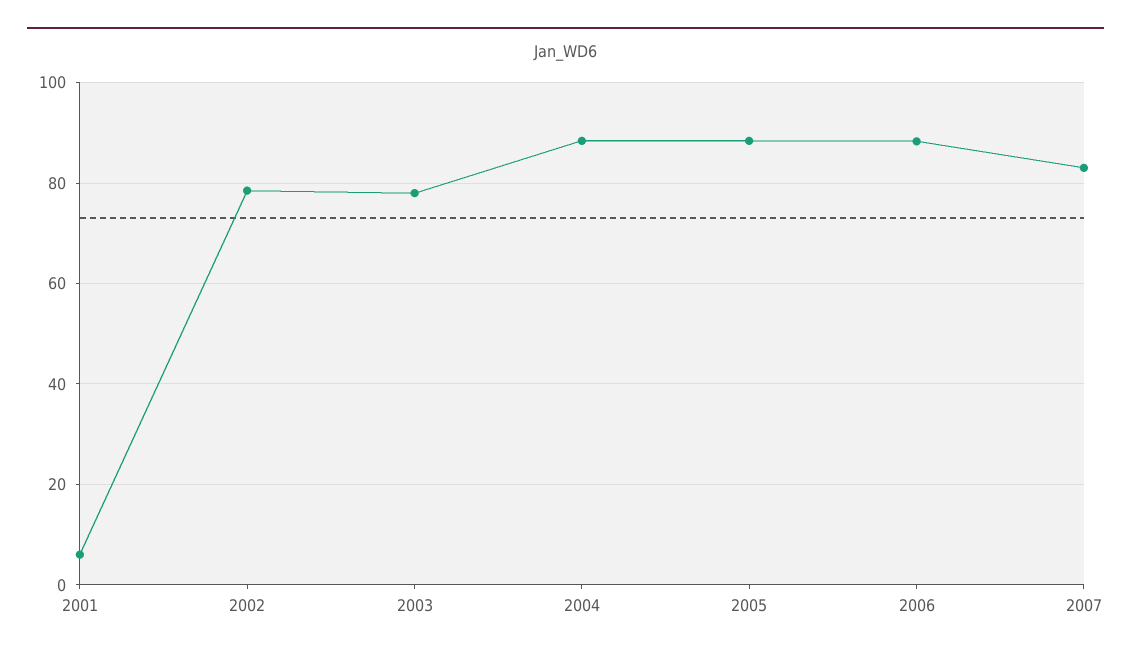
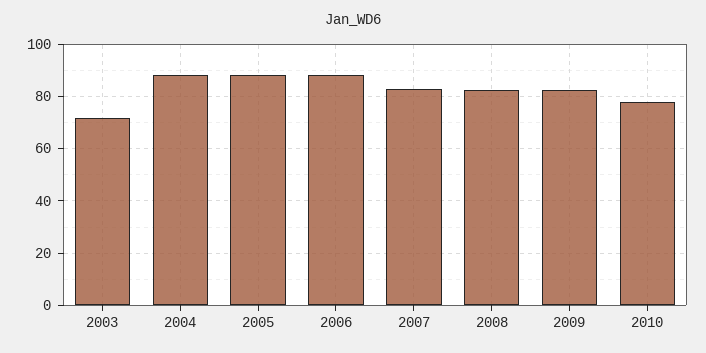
2001: 6 -> none
2002: 78 -> none
2003: 78 -> 72.5
2008: none -> 82.5
2009: none -> 82.5
2010: none -> 77.5

